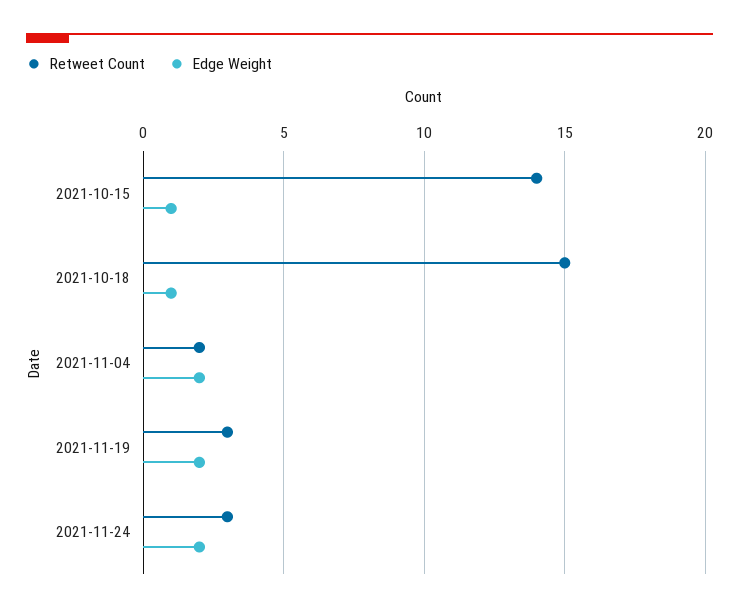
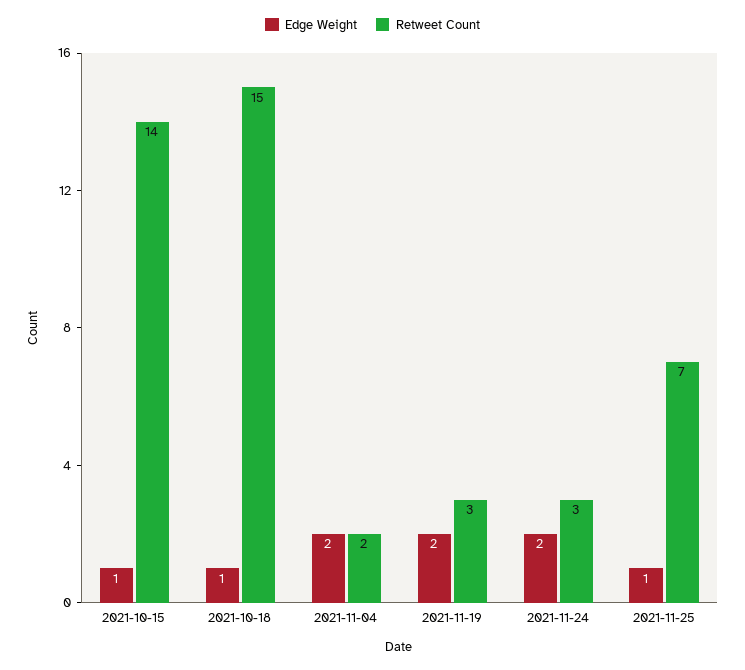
Edge Weight, 2021-11-25: none -> 1
Retweet Count, 2021-11-25: none -> 7

